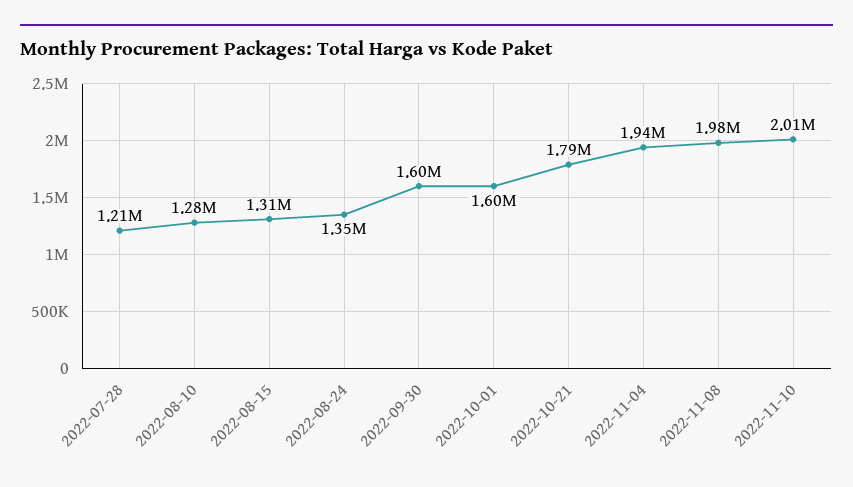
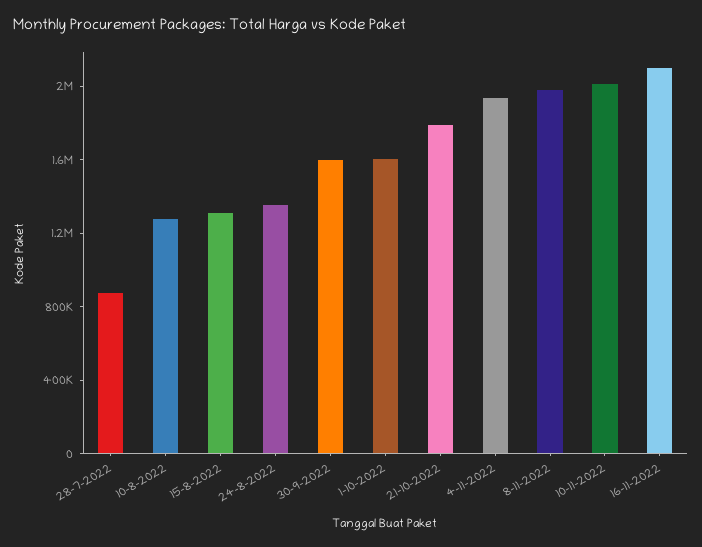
2022-07-28: 1210000 -> 900000
16-11-2022: none -> 2100000

